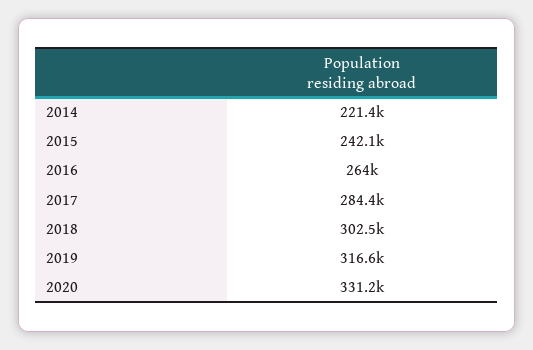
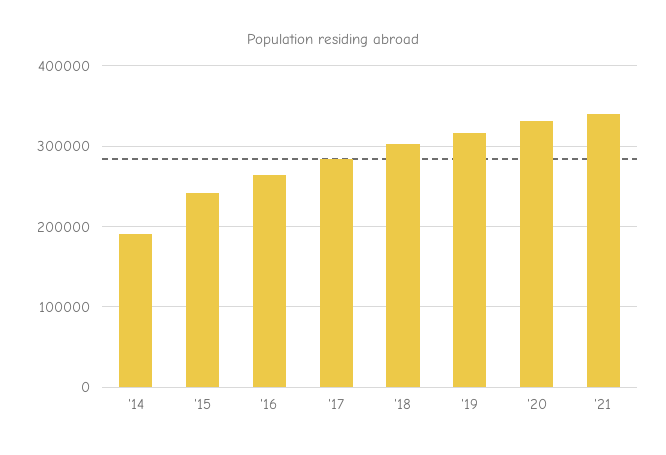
2014: 221400 -> 190000
'21: none -> 340000

